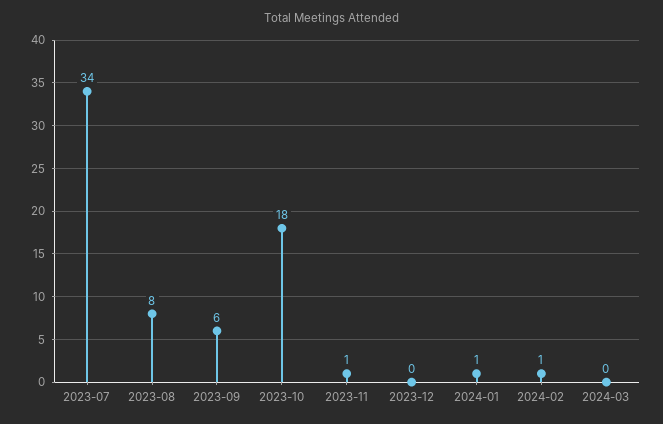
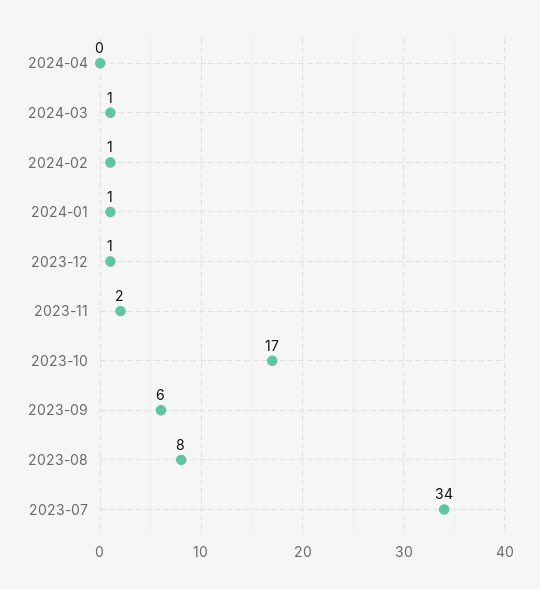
2023-10: 18 -> 17
2023-11: 1 -> 2
2023-12: 0 -> 1
2024-03: 0 -> 1
2024-04: none -> 0

